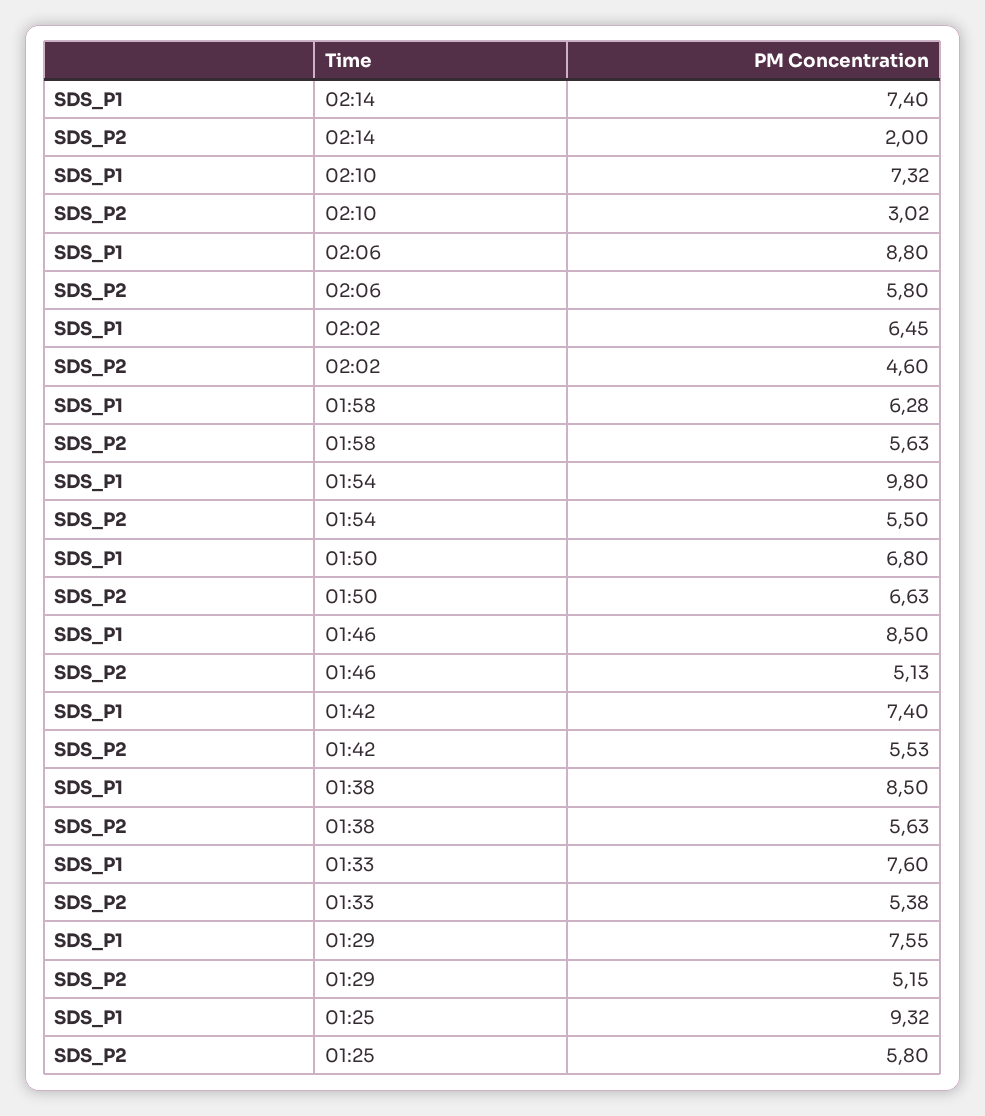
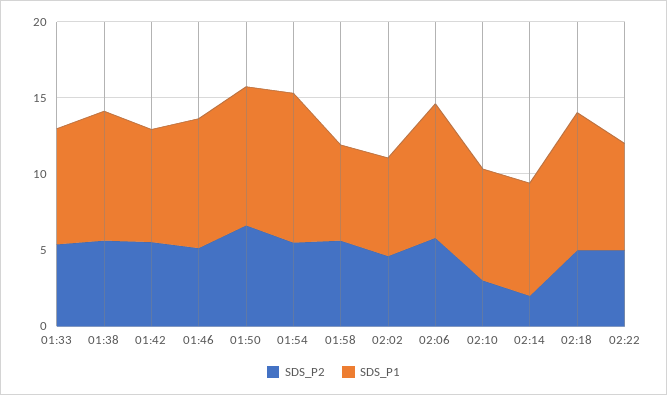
SDS_P1, 01:50: 6.8 -> 9
SDS_P1, 01:29: 7.55 -> none
SDS_P2, 01:29: 5.15 -> none
SDS_P1, 01:25: 9.32 -> none
SDS_P2, 01:25: 5.8 -> none
SDS_P2, 02:18: none -> 5
SDS_P1, 02:18: none -> 9
SDS_P2, 02:22: none -> 5
SDS_P1, 02:22: none -> 7

